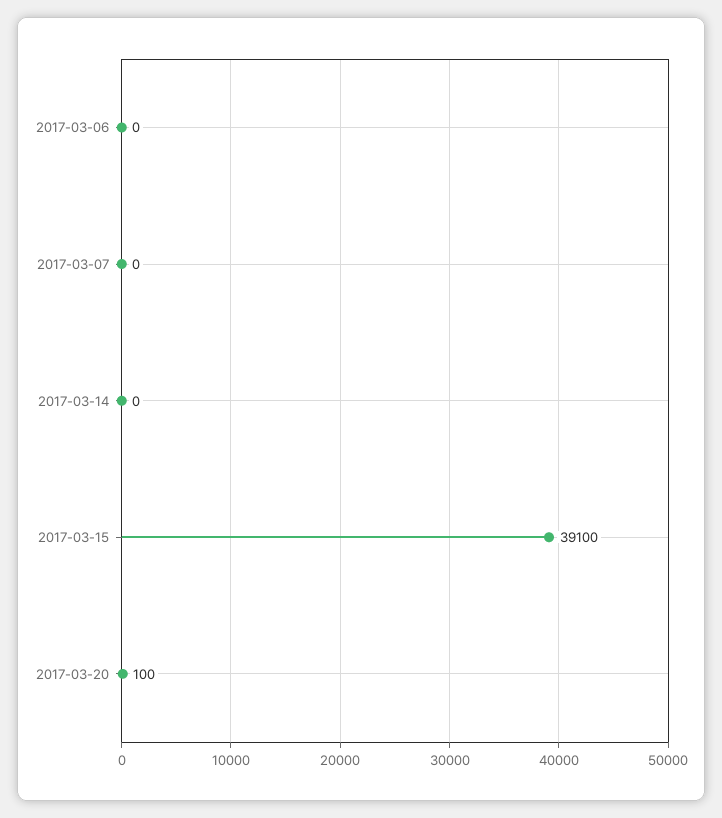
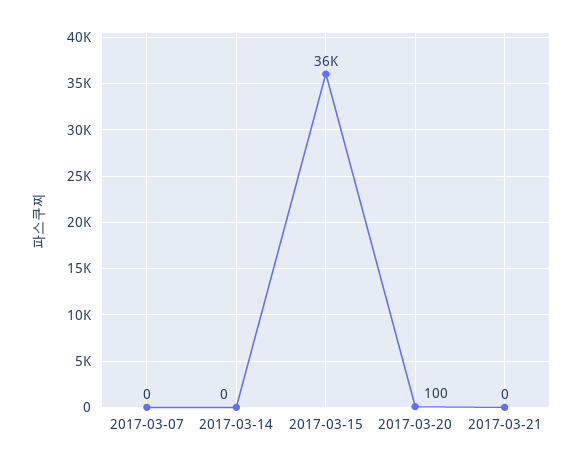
2017-03-06: 0 -> none
2017-03-15: 39100 -> 36000
2017-03-21: none -> 0

